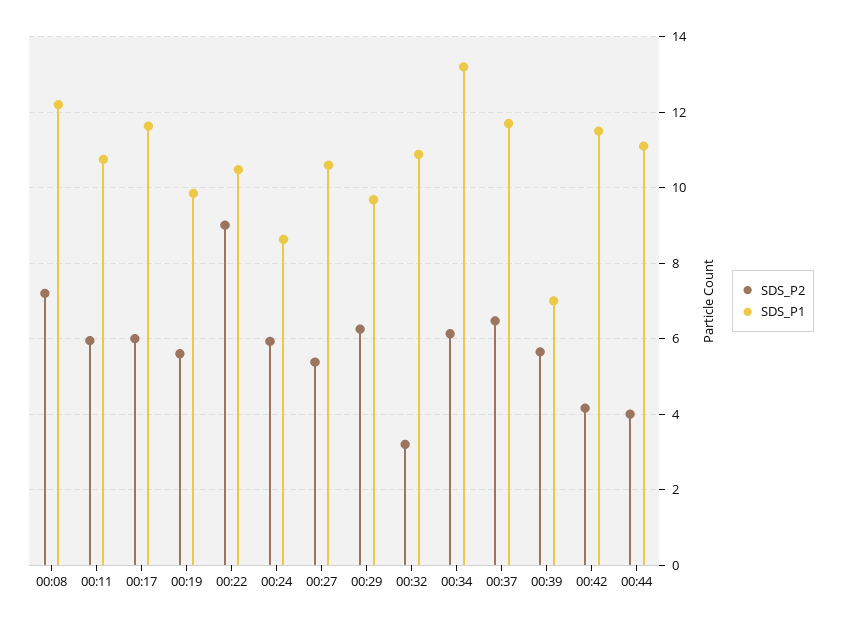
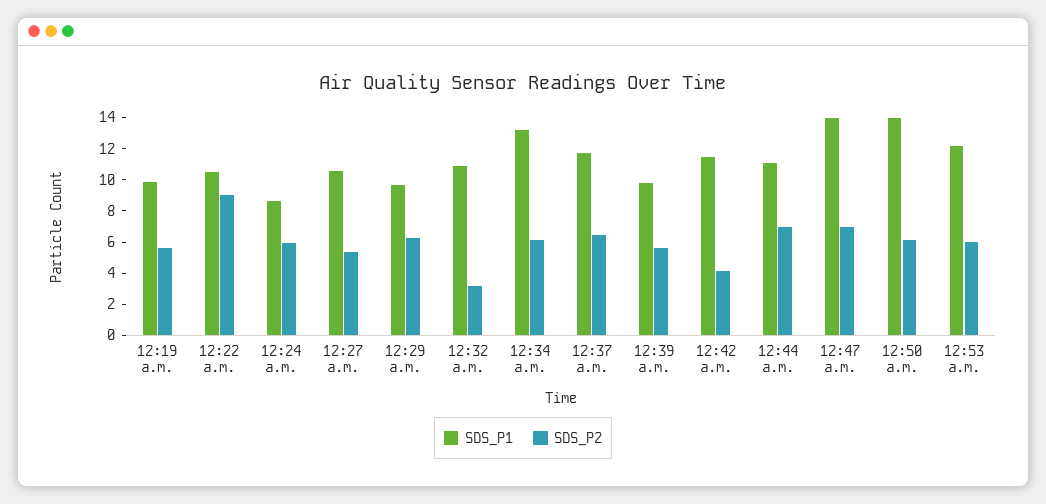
SDS_P2, 00:08: 7.2 -> none
SDS_P1, 00:08: 12.2 -> none
SDS_P2, 00:11: 6 -> none
SDS_P1, 00:11: 10.8 -> none
SDS_P2, 00:17: 6 -> none
SDS_P1, 00:17: 11.6 -> none
SDS_P1, 00:39: 7 -> 10
SDS_P2, 00:44: 4 -> 7
SDS_P1, 12:47 a.m.: none -> 14
SDS_P2, 12:47 a.m.: none -> 7
SDS_P1, 12:50 a.m.: none -> 14
SDS_P2, 12:50 a.m.: none -> 6
SDS_P1, 12:53 a.m.: none -> 12
SDS_P2, 12:53 a.m.: none -> 6

